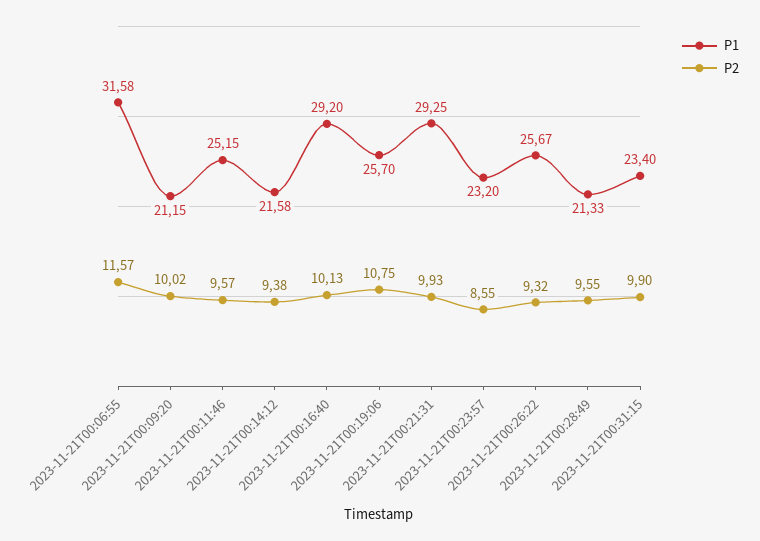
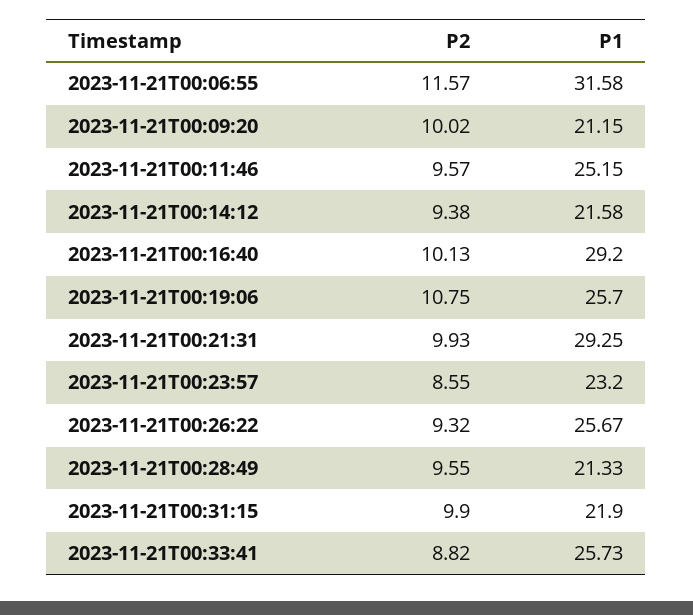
P1, 2023-11-21T00:31:15: 23.4 -> 21.9
P2, 2023-11-21T00:33:41: none -> 8.82
P1, 2023-11-21T00:33:41: none -> 25.73

